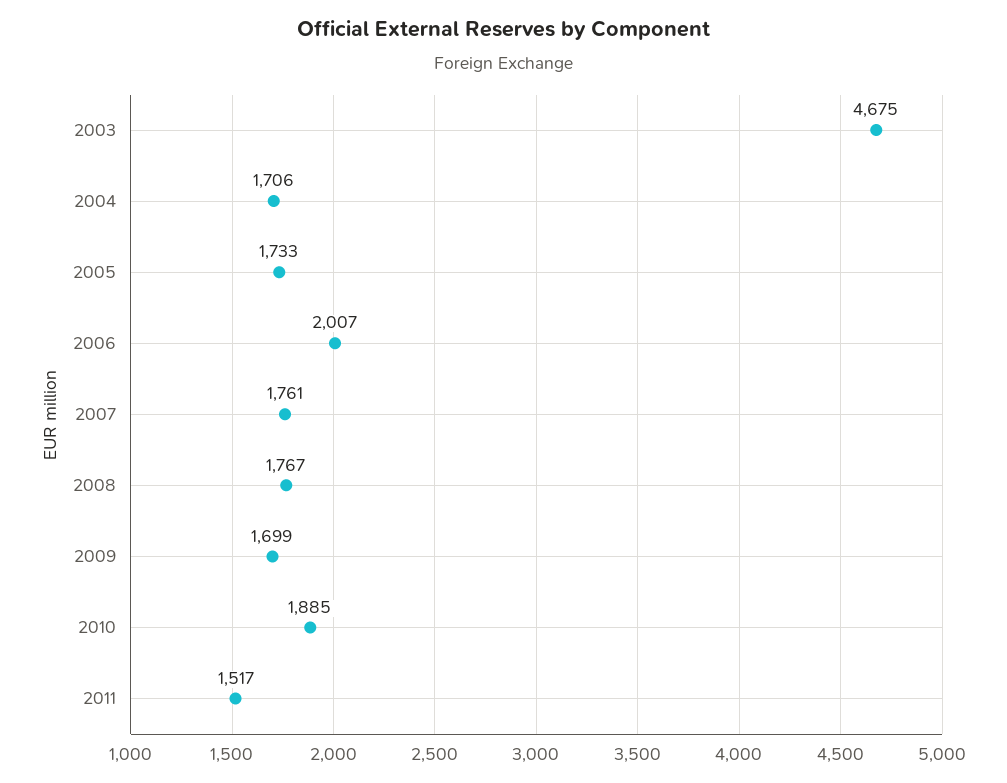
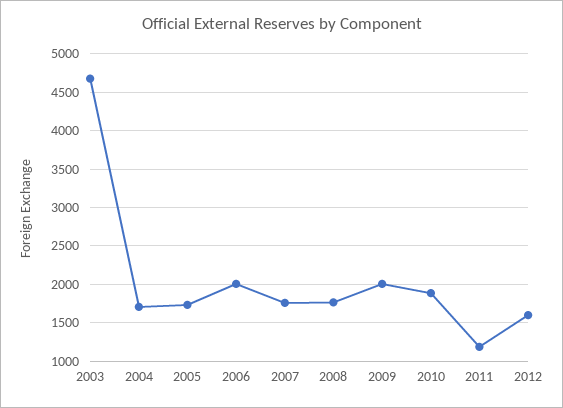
2009: 1699 -> 2000
2011: 1517 -> 1200
2012: none -> 1600

